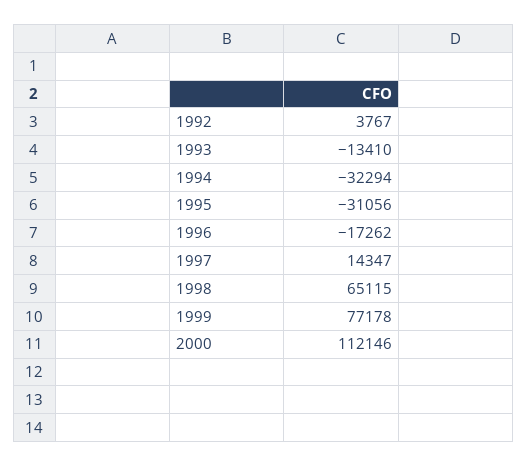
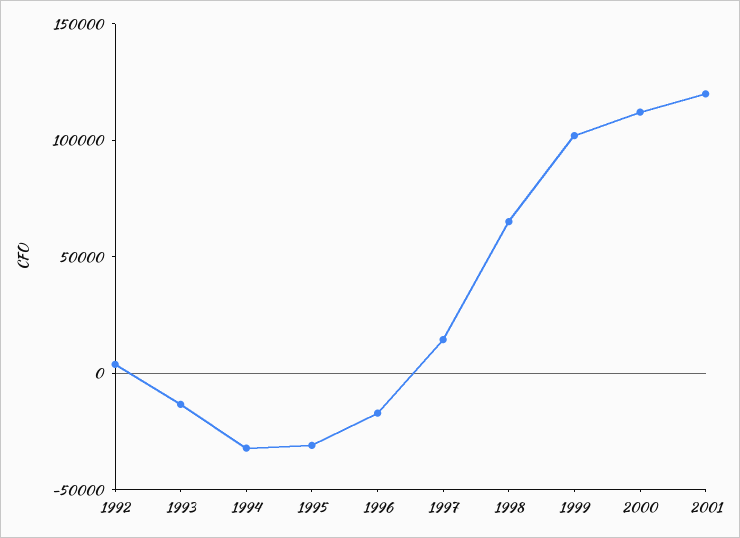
1999: 77178 -> 100000
2001: none -> 120000

